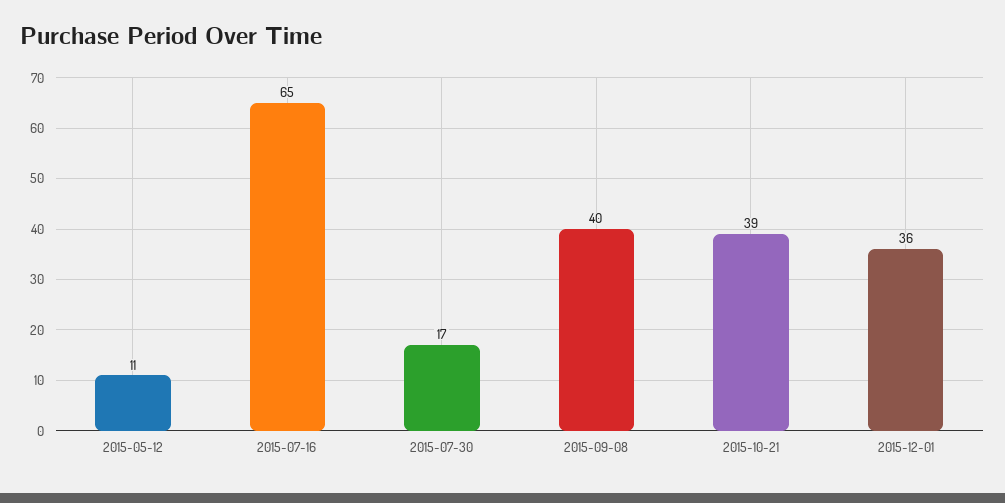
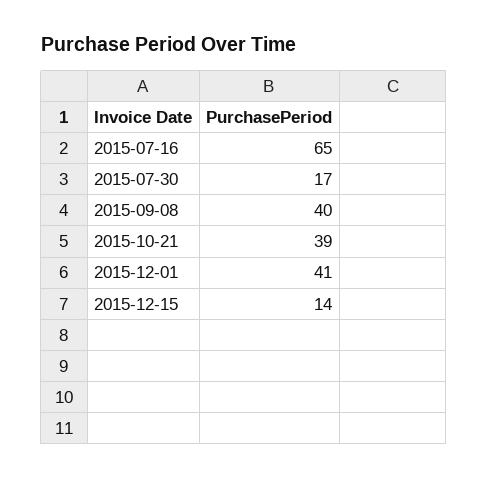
2015-05-12: 11 -> none
2015-12-01: 36 -> 41
2015-12-15: none -> 14

